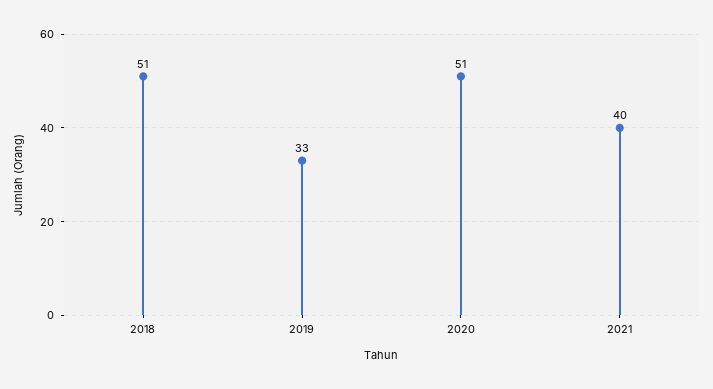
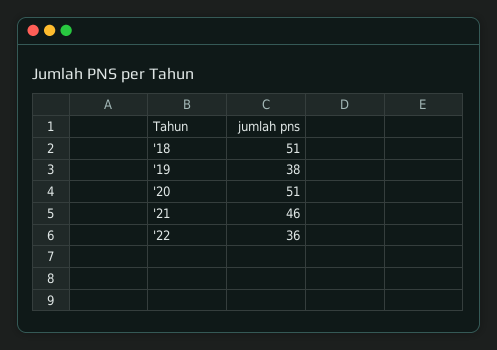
2019: 33 -> 38
2021: 40 -> 46
'22: none -> 36

